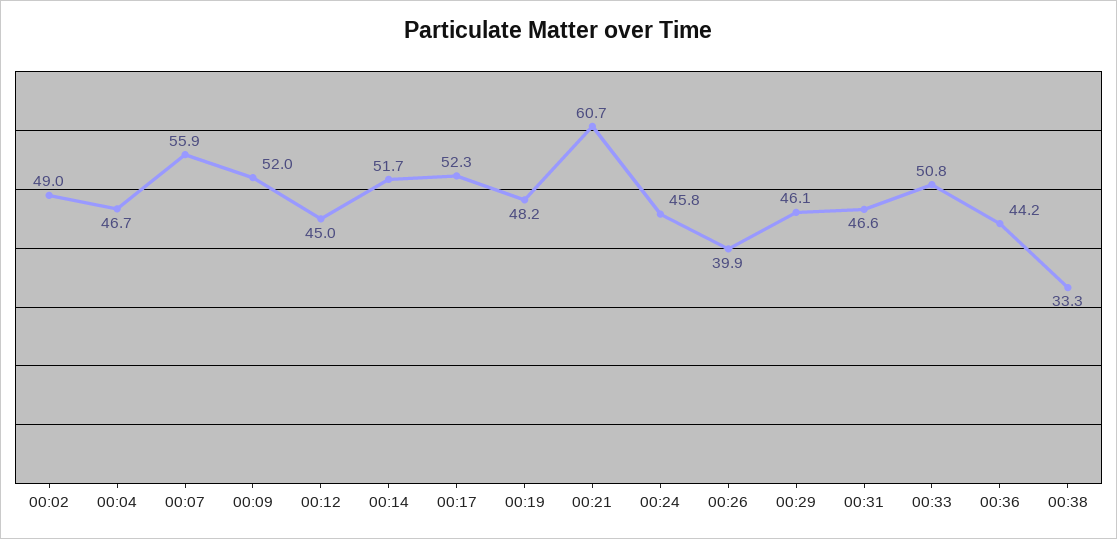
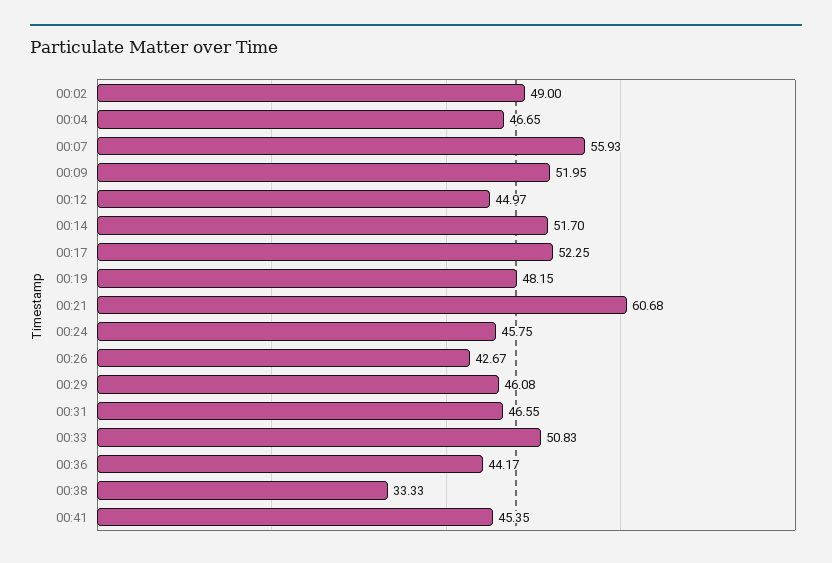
00:26: 39.9 -> 42.67
00:41: none -> 45.35

